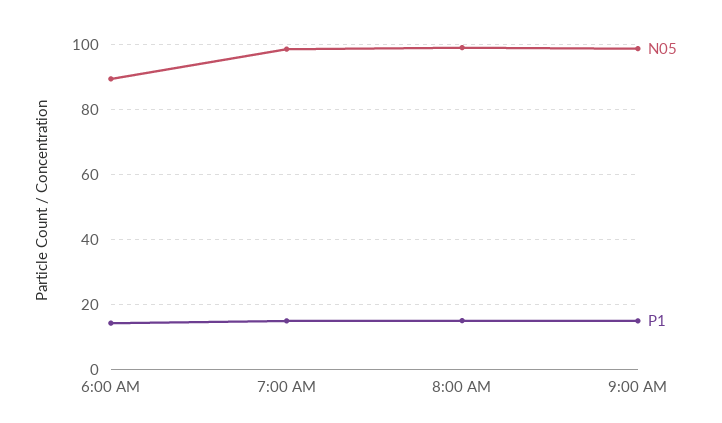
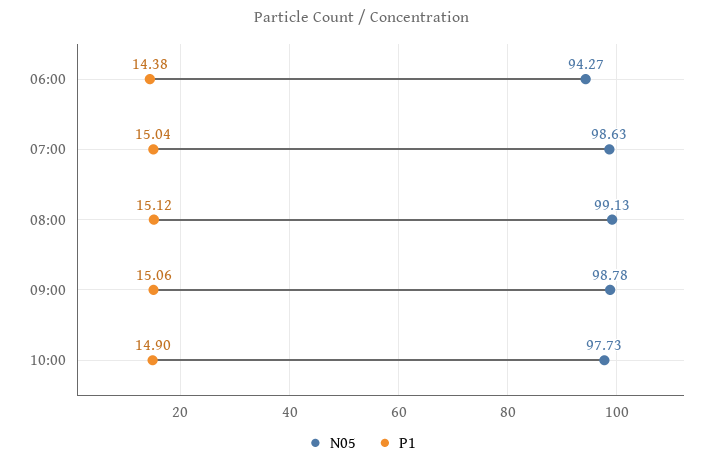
N05, 6:00 AM: 90 -> 94.27
N05, 10:00: none -> 97.73
P1, 10:00: none -> 14.9

